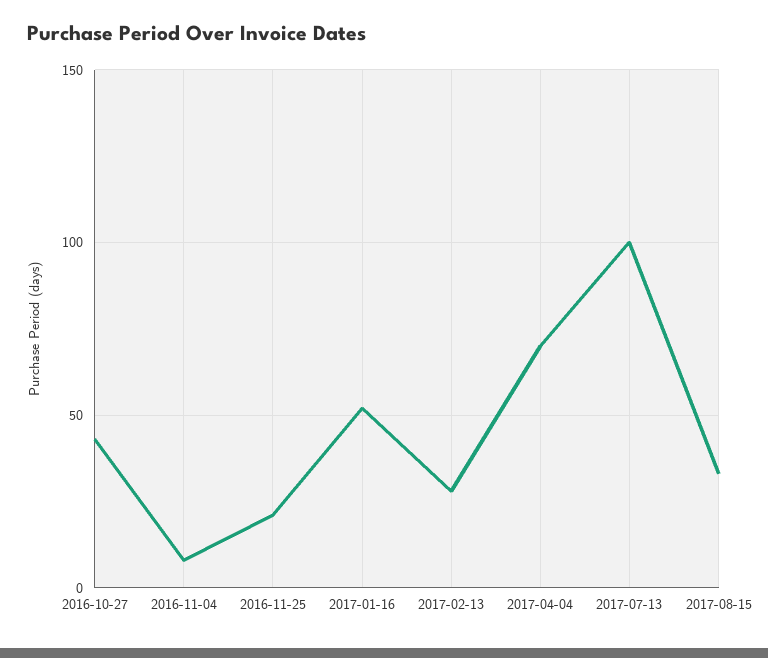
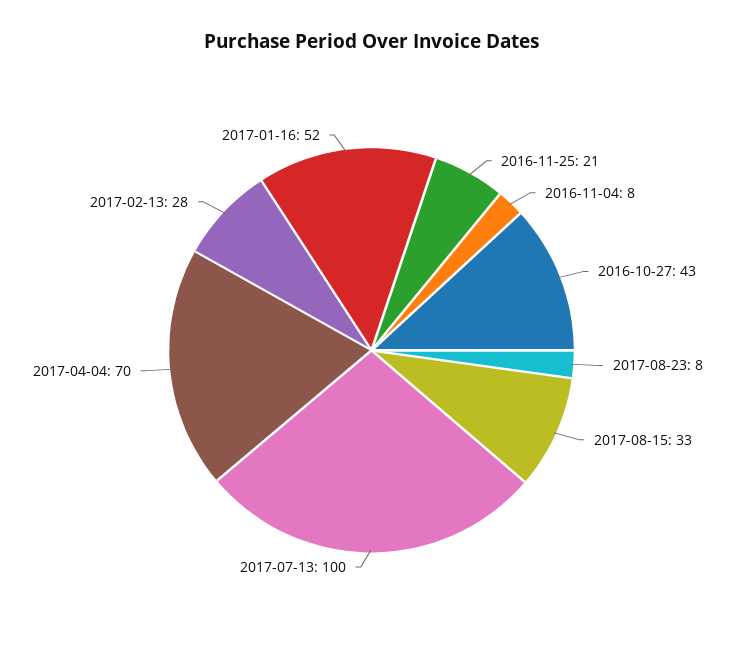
2017-08-23: none -> 8

